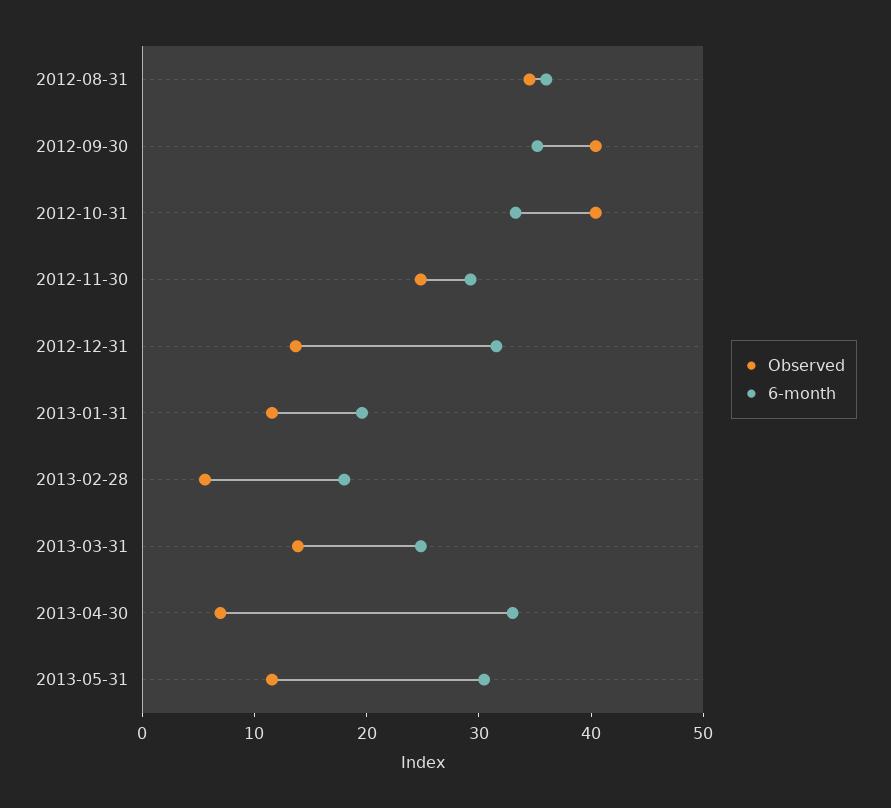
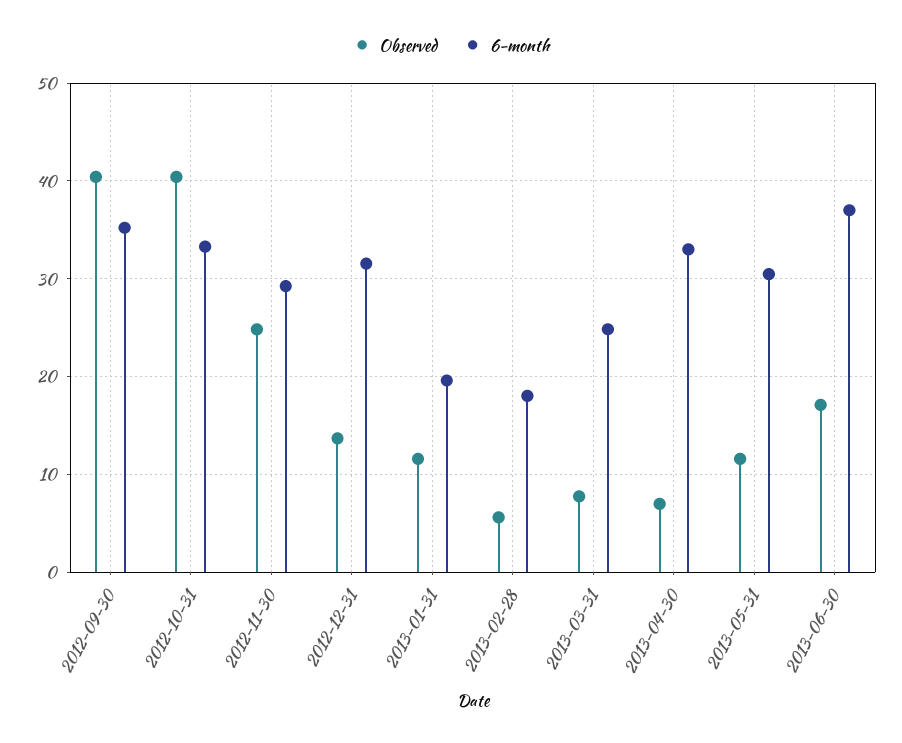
Observed, 2012-08-31: 34 -> none
6-month, 2012-08-31: 36 -> none
Observed, 2013-03-31: 14 -> 8
Observed, 2013-06-30: none -> 17
6-month, 2013-06-30: none -> 37

